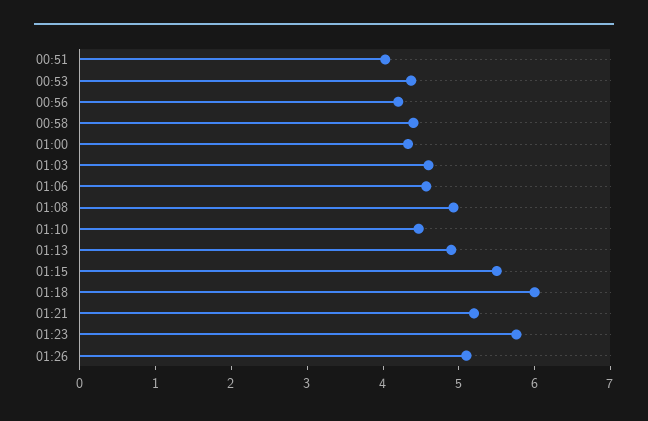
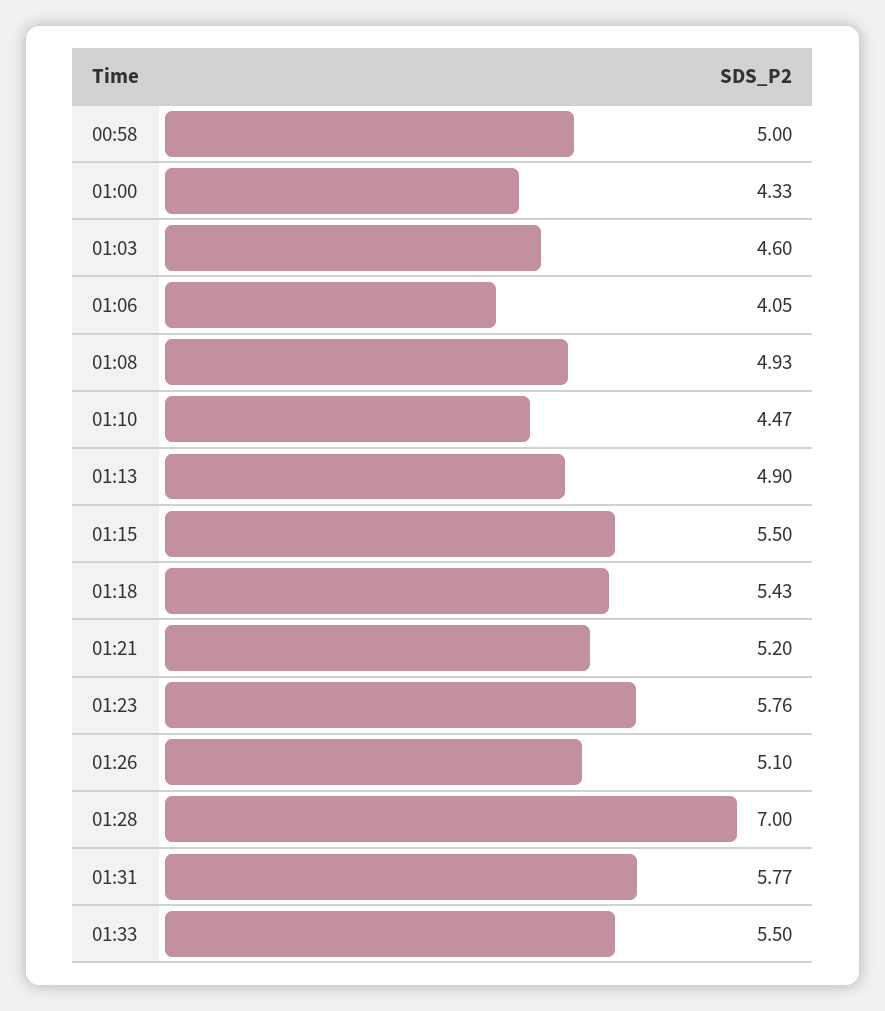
00:51: 4 -> none
00:53: 4.4 -> none
00:56: 4.2 -> none
00:58: 4.4 -> 5
01:06: 4.6 -> 4.05
01:18: 6 -> 5.43
01:28: none -> 7
01:31: none -> 5.77
01:33: none -> 5.5

